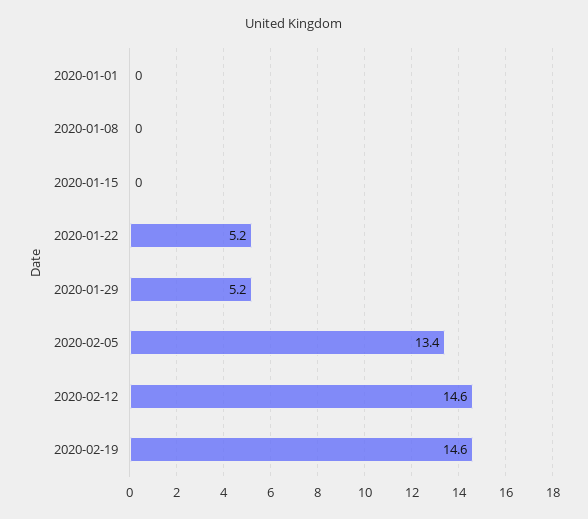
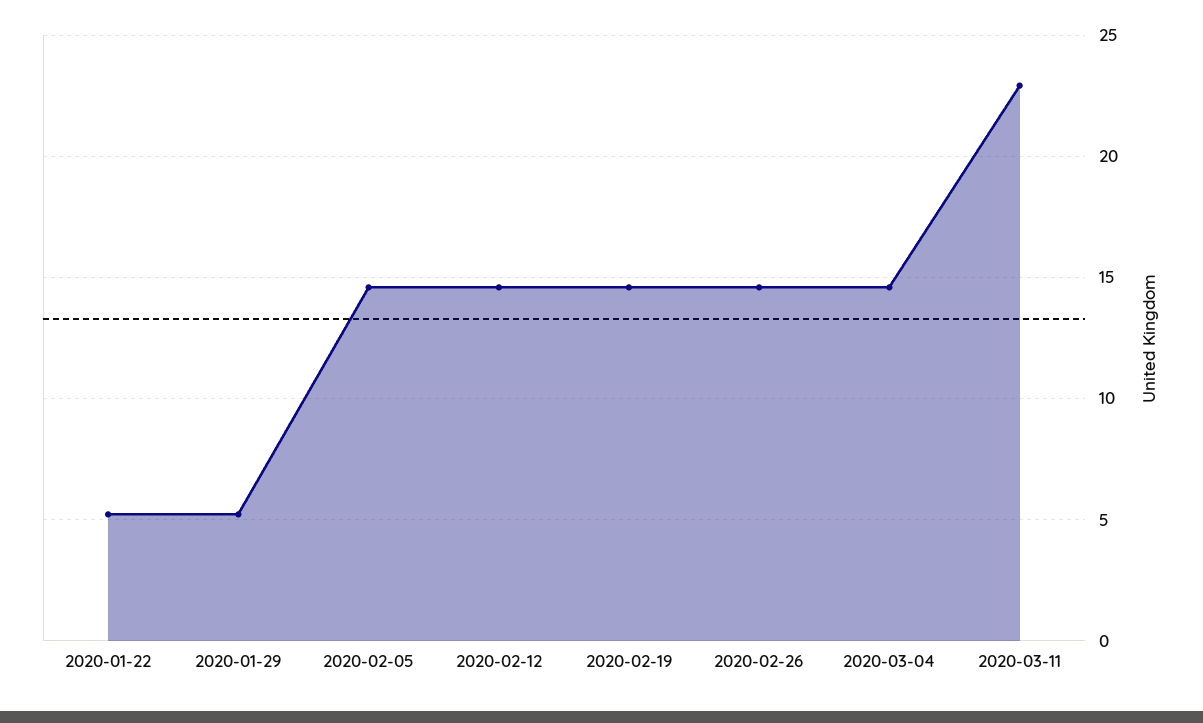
2020-01-01: 0 -> none
2020-01-08: 0 -> none
2020-01-15: 0 -> none
2020-02-05: 13.4 -> 14.5
2020-02-26: none -> 14.5
2020-03-04: none -> 14.5
2020-03-11: none -> 23

